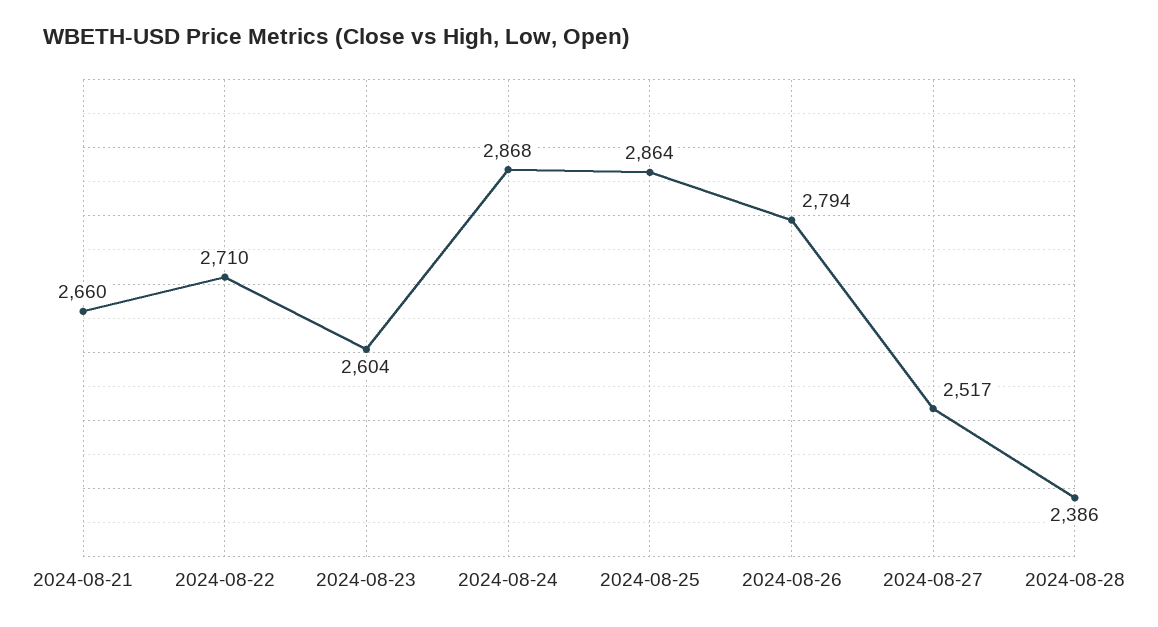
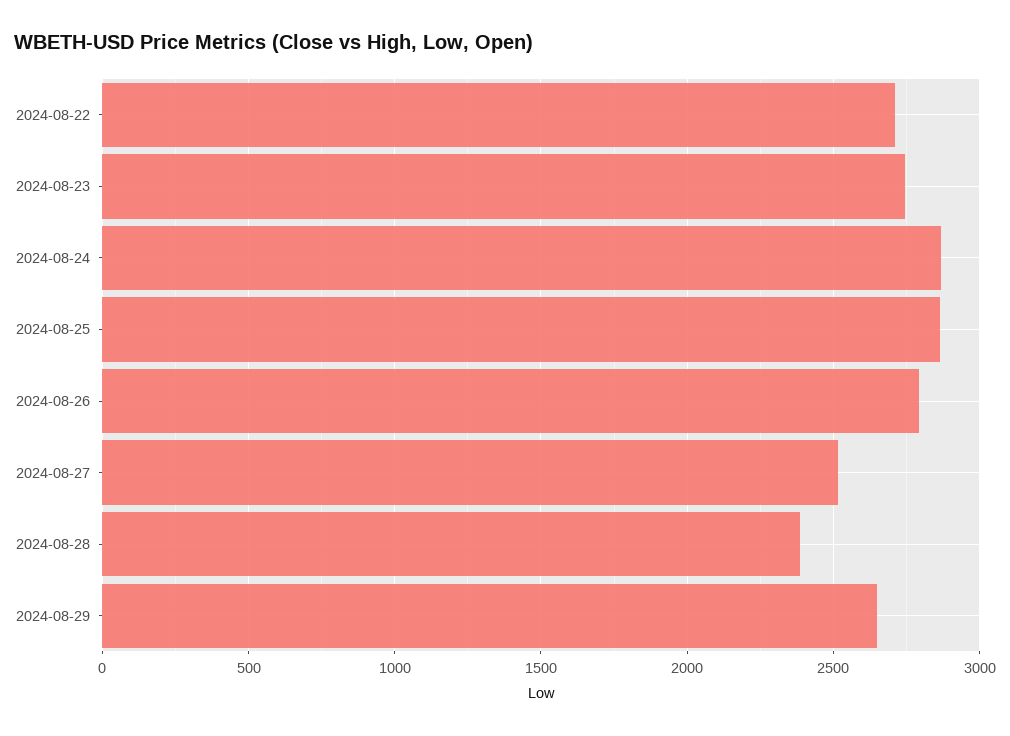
2024-08-21: 2660 -> none
2024-08-23: 2604 -> 2750
2024-08-29: none -> 2650

